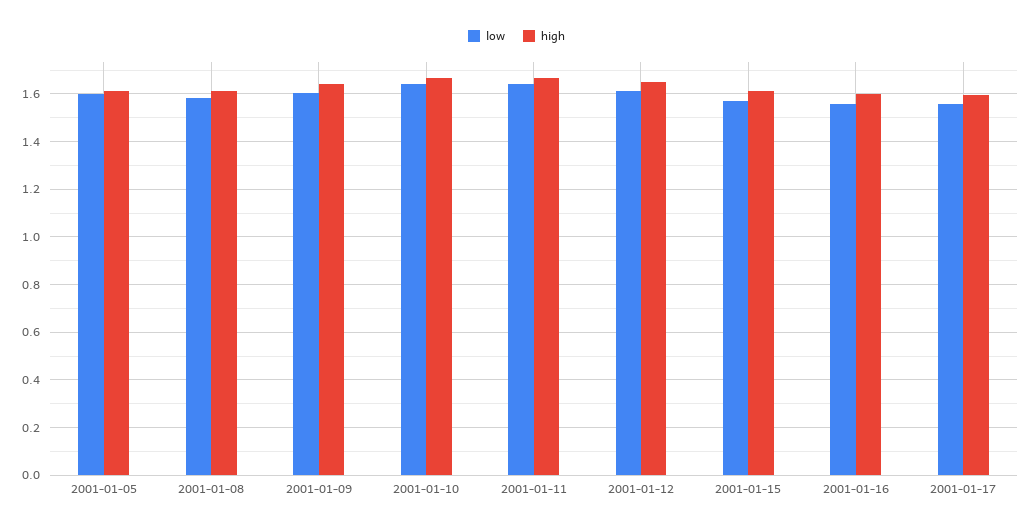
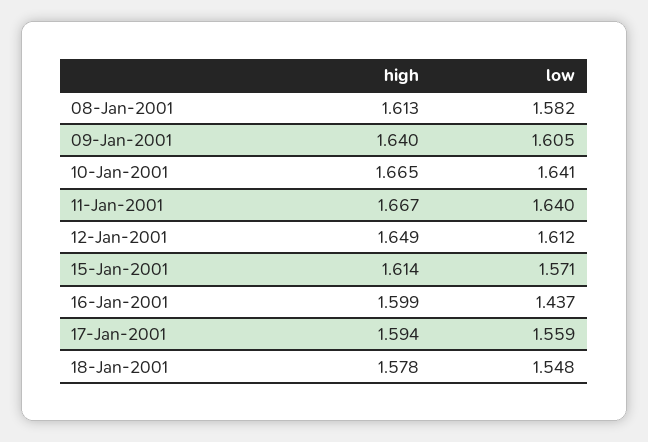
low, 2001-01-05: 1.6 -> none
high, 2001-01-05: 1.6 -> none
low, 2001-01-16: 1.55 -> 1.437
high, 18-Jan-2001: none -> 1.578
low, 18-Jan-2001: none -> 1.548

